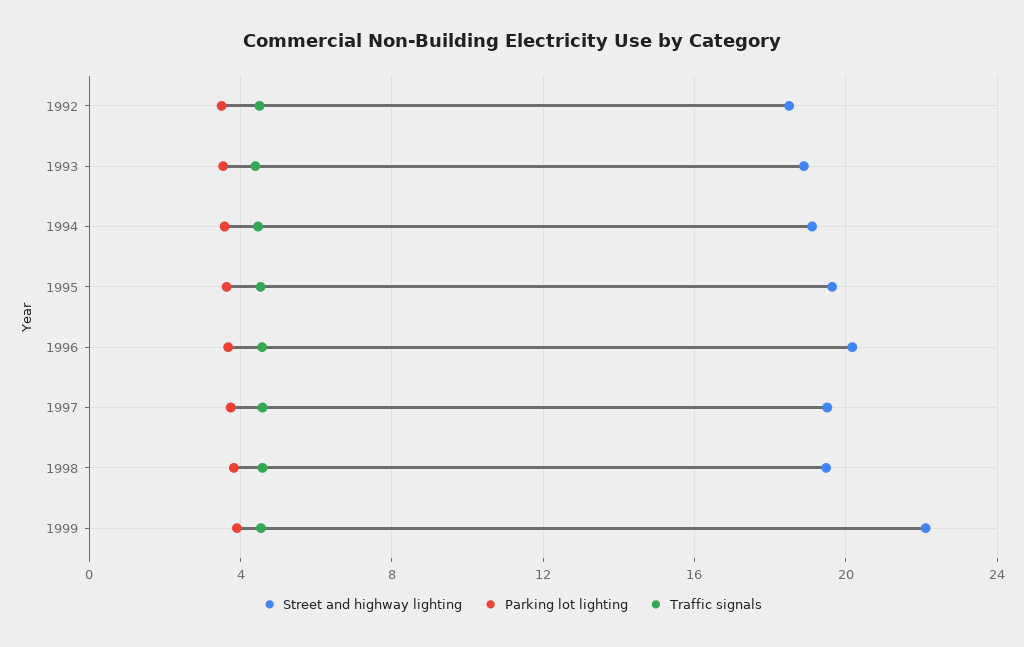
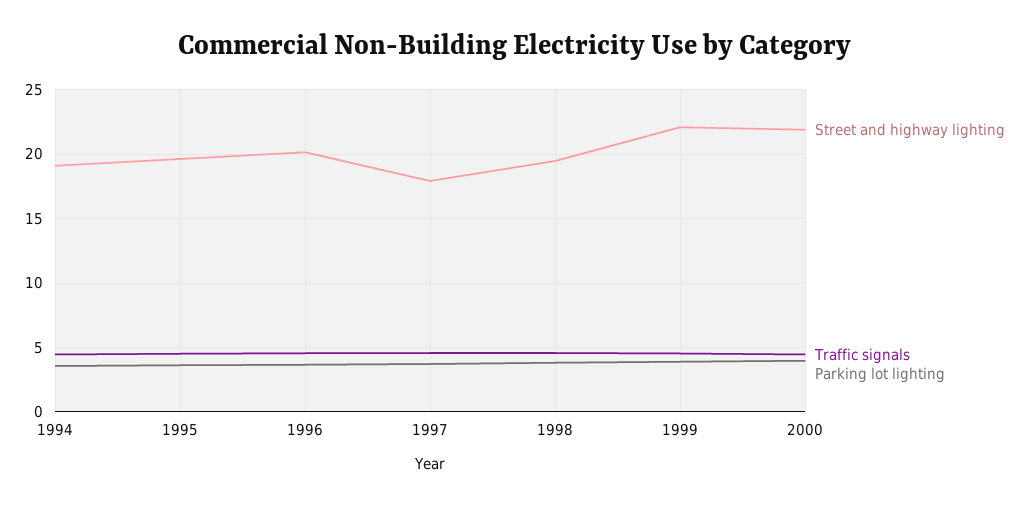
Street and highway lighting, 1992: 18.5 -> none
Parking lot lighting, 1992: 3.5 -> none
Traffic signals, 1992: 4.5 -> none
Street and highway lighting, 1993: 19 -> none
Parking lot lighting, 1993: 3.5 -> none
Traffic signals, 1993: 4.5 -> none
Street and highway lighting, 1997: 19.5 -> 18
Street and highway lighting, 2000: none -> 22
Traffic signals, 2000: none -> 4.5
Parking lot lighting, 2000: none -> 4

